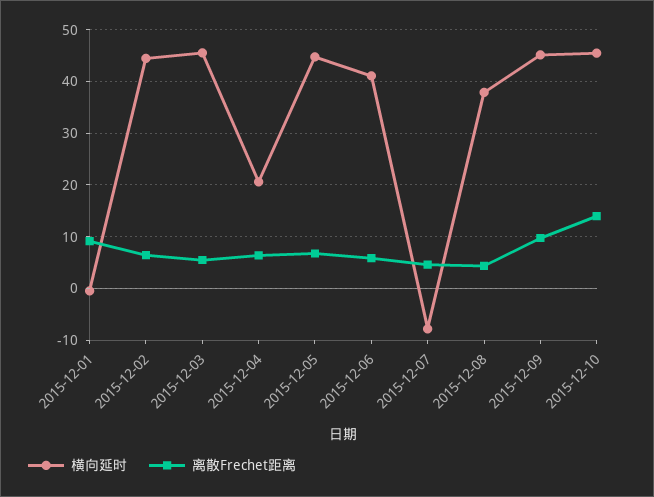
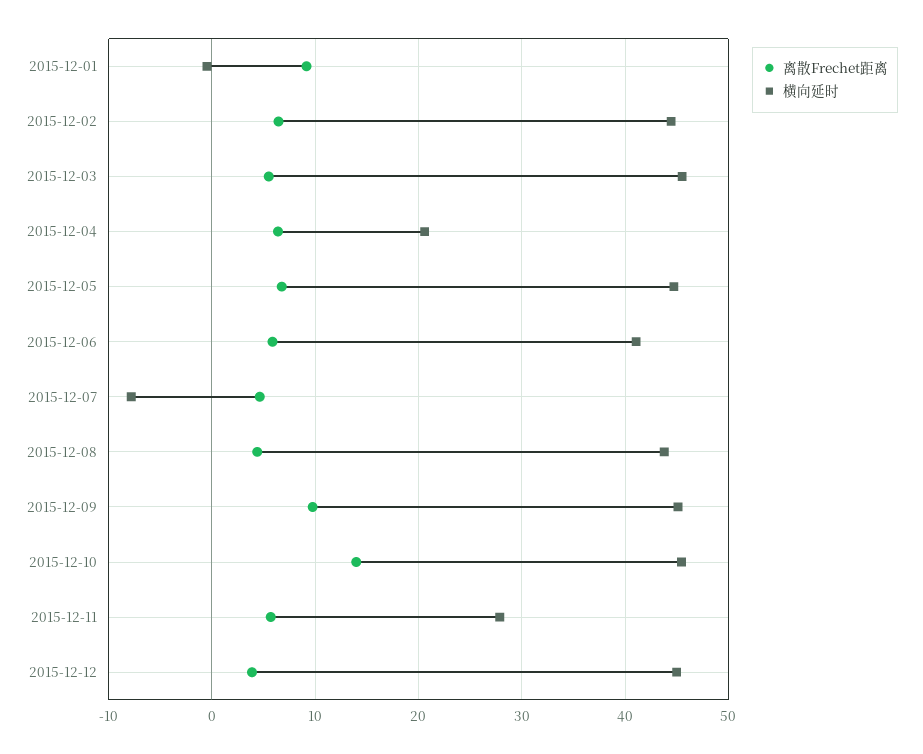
横向延时, 2015-12-08: 38 -> 44
离散Frechet距离, 2015-12-11: none -> 6
横向延时, 2015-12-11: none -> 28
离散Frechet距离, 2015-12-12: none -> 4
横向延时, 2015-12-12: none -> 45

